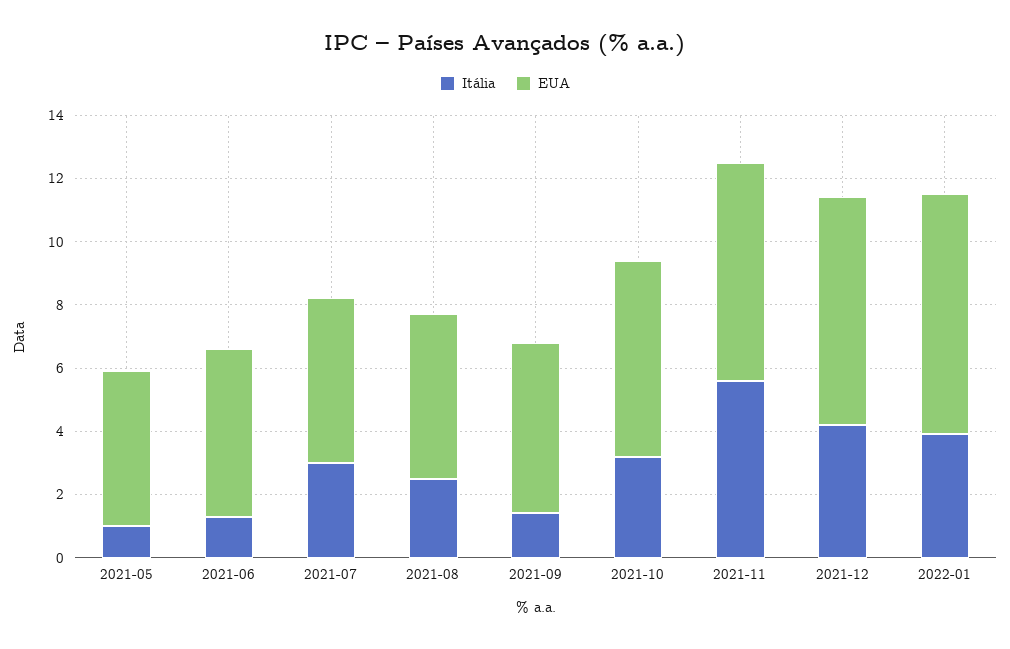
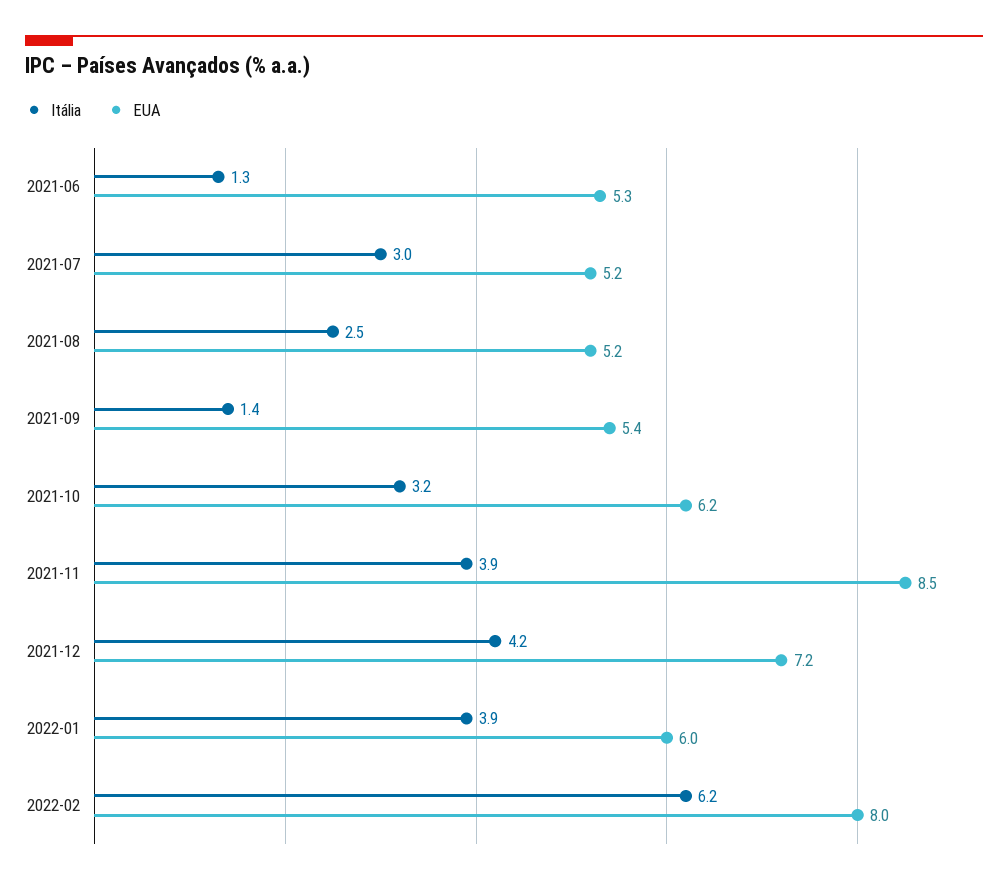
Itália, 2021-05: 1 -> none
EUA, 2021-05: 5 -> none
Itália, 2021-11: 5.5 -> 3.9
EUA, 2021-11: 7 -> 8.5
EUA, 2022-01: 7.5 -> 6
Itália, 2022-02: none -> 6.2
EUA, 2022-02: none -> 8

